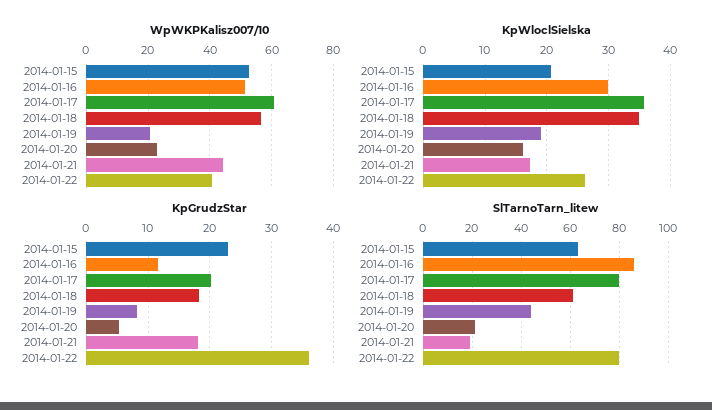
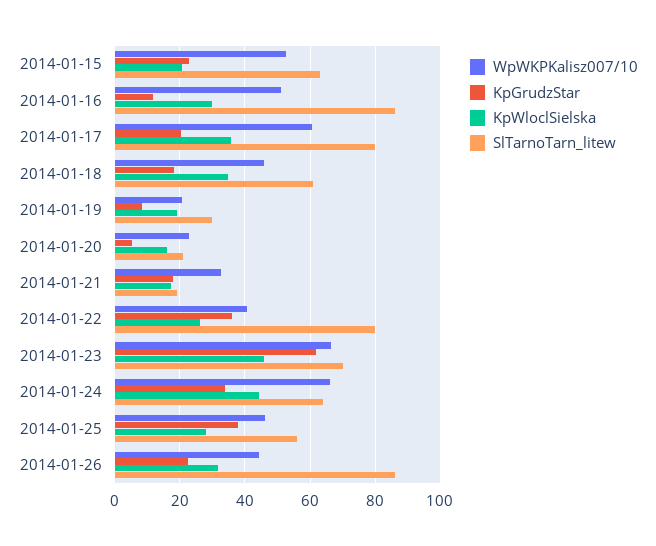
WpWKPKalisz007/10, 2014-01-18: 56 -> 46
WpWKPKalisz007/10, 2014-01-21: 44 -> 32
SlTarnoTarn_litew, 2014-01-19: 45 -> 30
WpWKPKalisz007/10, 2014-01-23: none -> 66
KpGrudzStar, 2014-01-23: none -> 62
KpWloclSielska, 2014-01-23: none -> 46
SlTarnoTarn_litew, 2014-01-23: none -> 70
WpWKPKalisz007/10, 2014-01-24: none -> 66
KpGrudzStar, 2014-01-24: none -> 34
KpWloclSielska, 2014-01-24: none -> 44
SlTarnoTarn_litew, 2014-01-24: none -> 64
WpWKPKalisz007/10, 2014-01-25: none -> 46
KpGrudzStar, 2014-01-25: none -> 38
KpWloclSielska, 2014-01-25: none -> 28
SlTarnoTarn_litew, 2014-01-25: none -> 56
WpWKPKalisz007/10, 2014-01-26: none -> 44
KpGrudzStar, 2014-01-26: none -> 22
KpWloclSielska, 2014-01-26: none -> 32
SlTarnoTarn_litew, 2014-01-26: none -> 86

